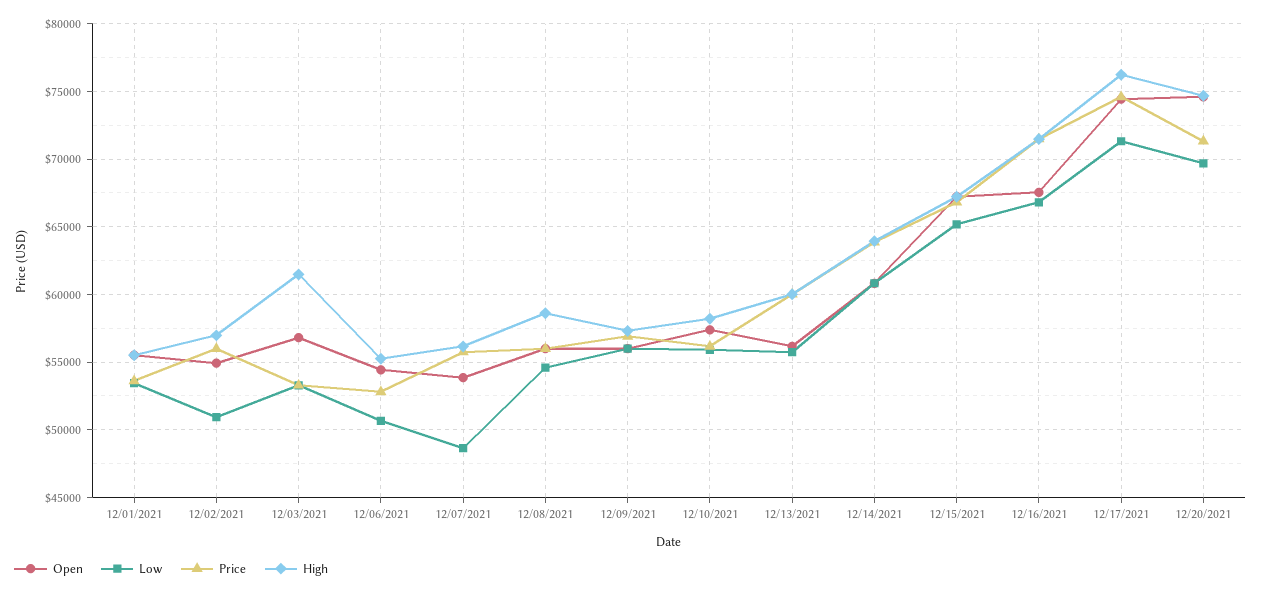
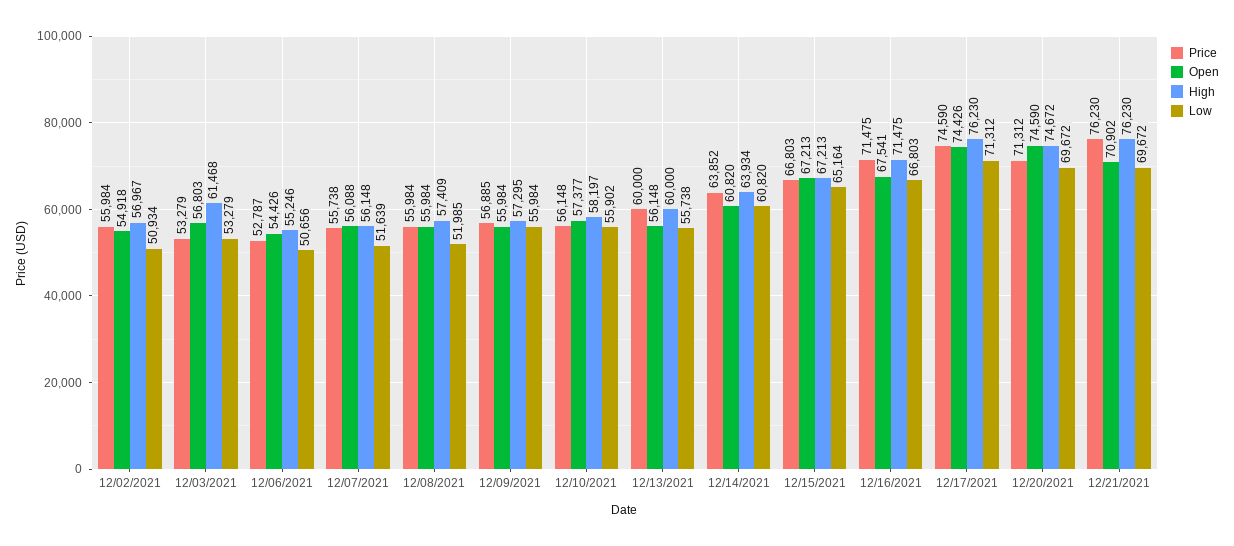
Open, 12/01/2021: 55500 -> none
Low, 12/01/2021: 53500 -> none
Price, 12/01/2021: 53500 -> none
High, 12/01/2021: 55500 -> none
Open, 12/07/2021: 54000 -> 56088
Low, 12/07/2021: 48500 -> 51639
Low, 12/08/2021: 54500 -> 51985
High, 12/08/2021: 58500 -> 57409
Price, 12/21/2021: none -> 76230
Open, 12/21/2021: none -> 70902
High, 12/21/2021: none -> 76230
Low, 12/21/2021: none -> 69672

